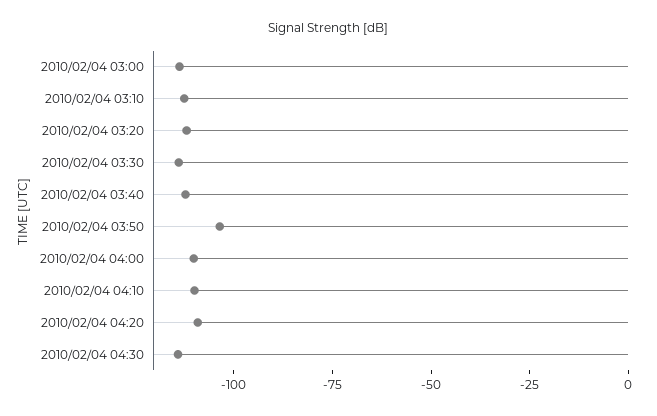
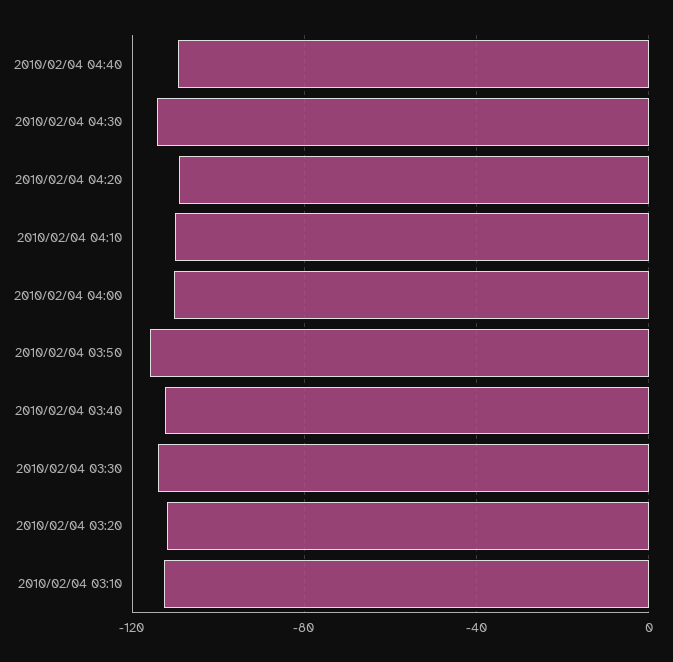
2010/02/04 03:00: -115 -> none
2010/02/04 03:50: -105 -> -115
2010/02/04 04:40: none -> -110

